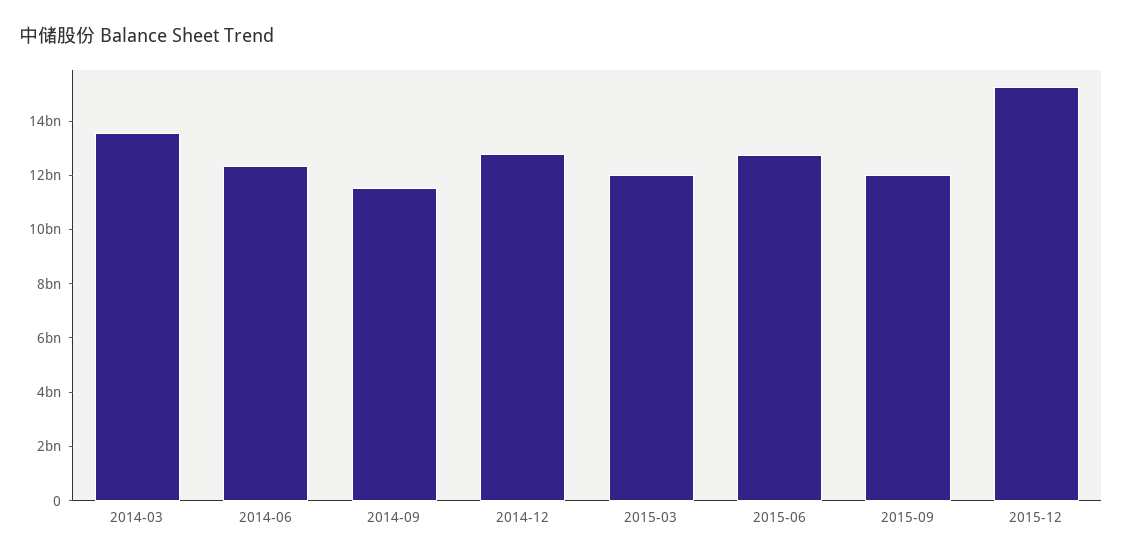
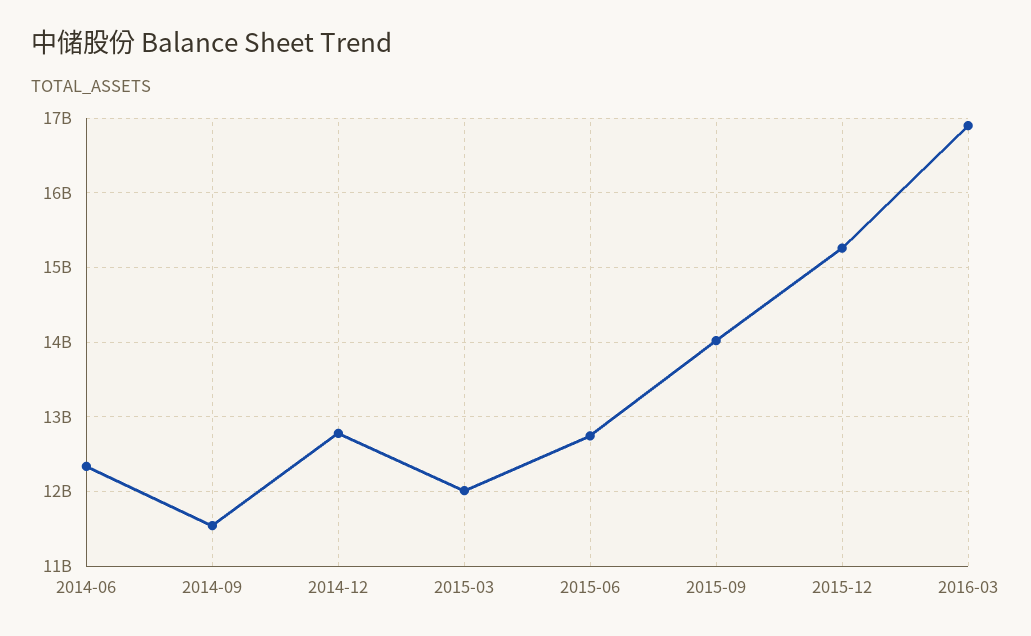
2014-03: 13500000000 -> none
2015-09: 12000000000 -> 14000000000
2016-03: none -> 16900000000

